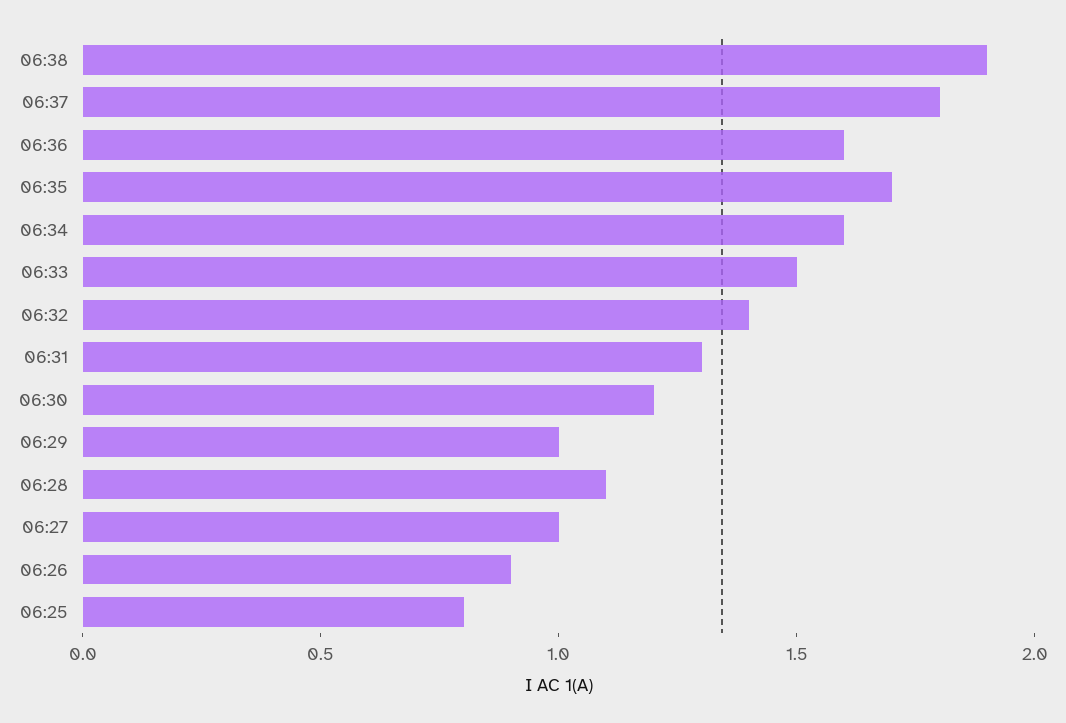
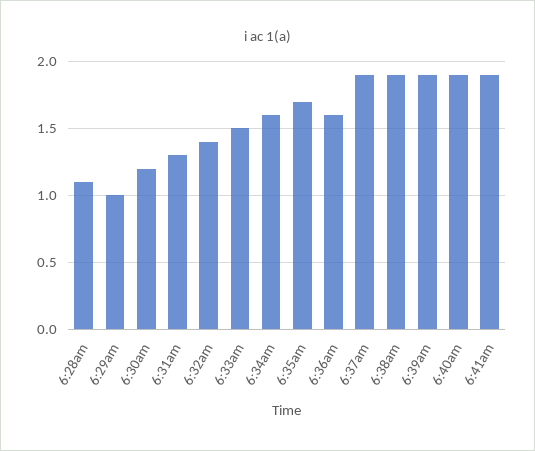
06:37: 1.8 -> 1.9
06:27: 1 -> none
06:26: 0.9 -> none
06:25: 0.8 -> none
6:39am: none -> 1.9
6:40am: none -> 1.9
6:41am: none -> 1.9

